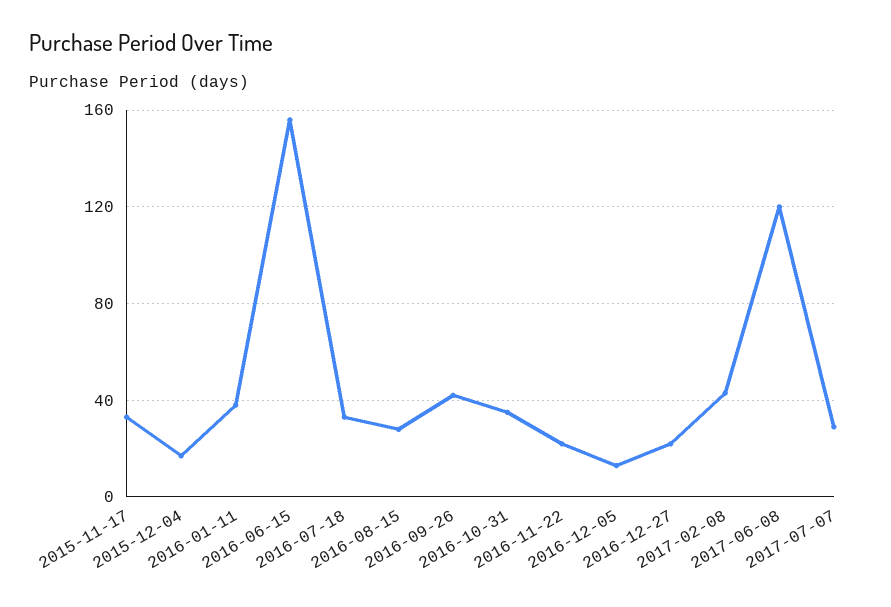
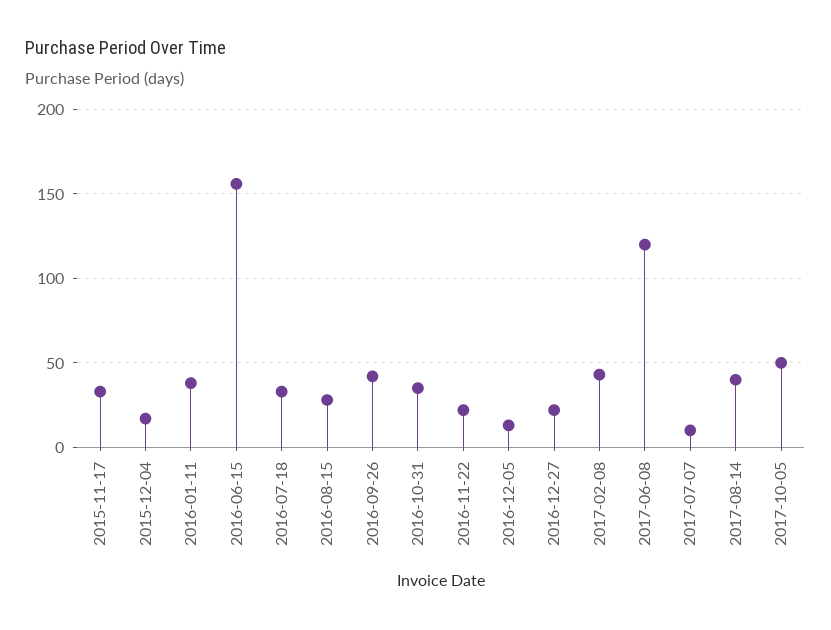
2017-07-07: 30 -> 10
2017-08-14: none -> 40
2017-10-05: none -> 50

